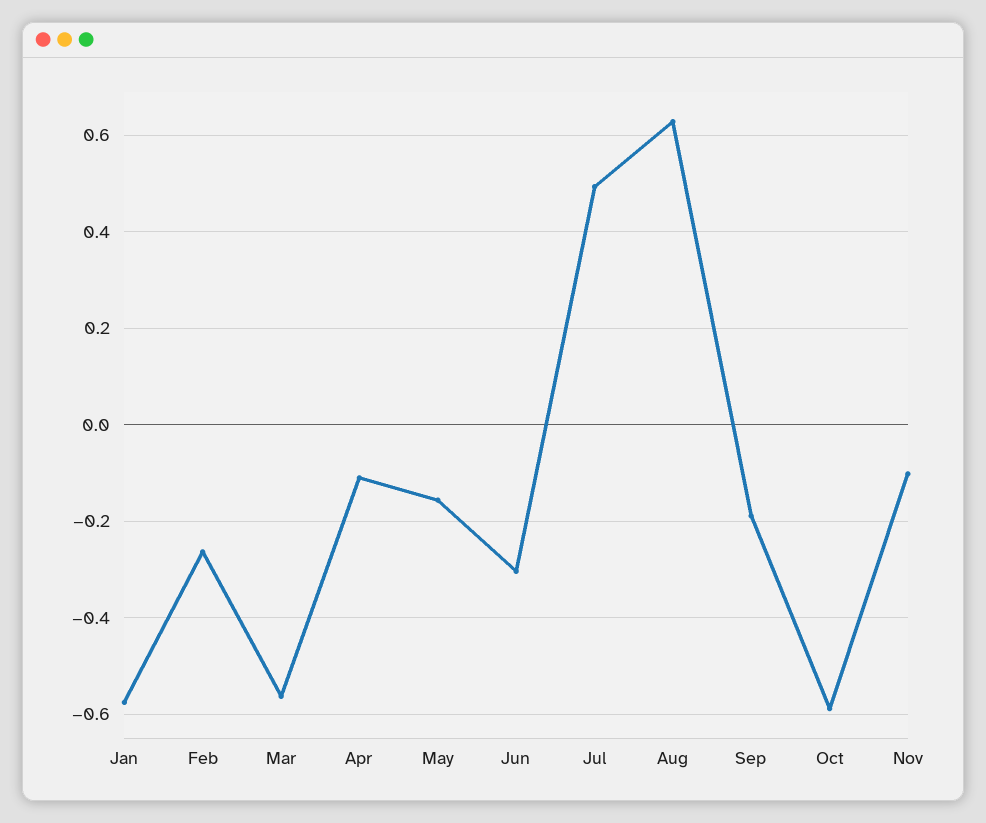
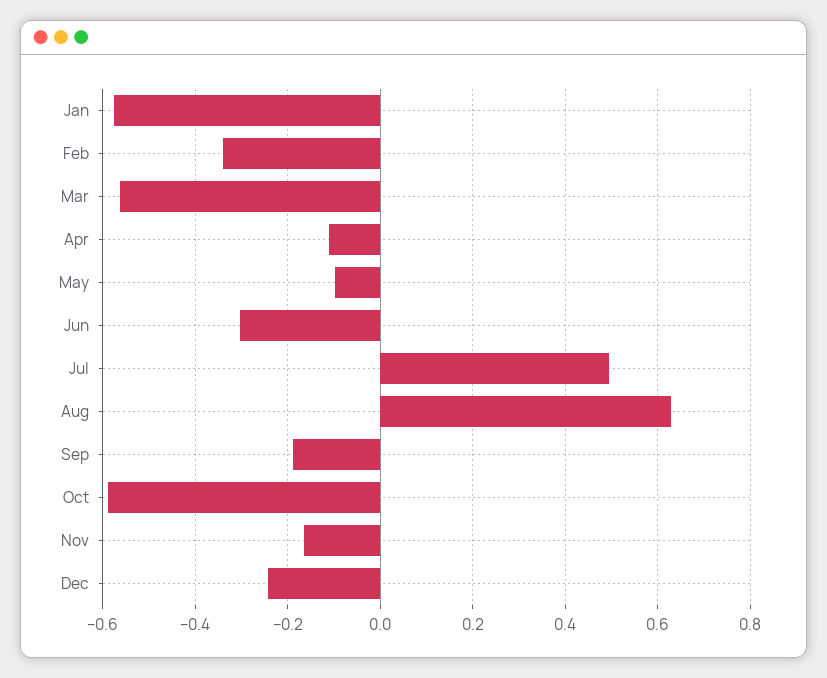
Feb: -0.26 -> -0.34
May: -0.16 -> -0.1
Nov: -0.1 -> -0.16
Dec: none -> -0.24

